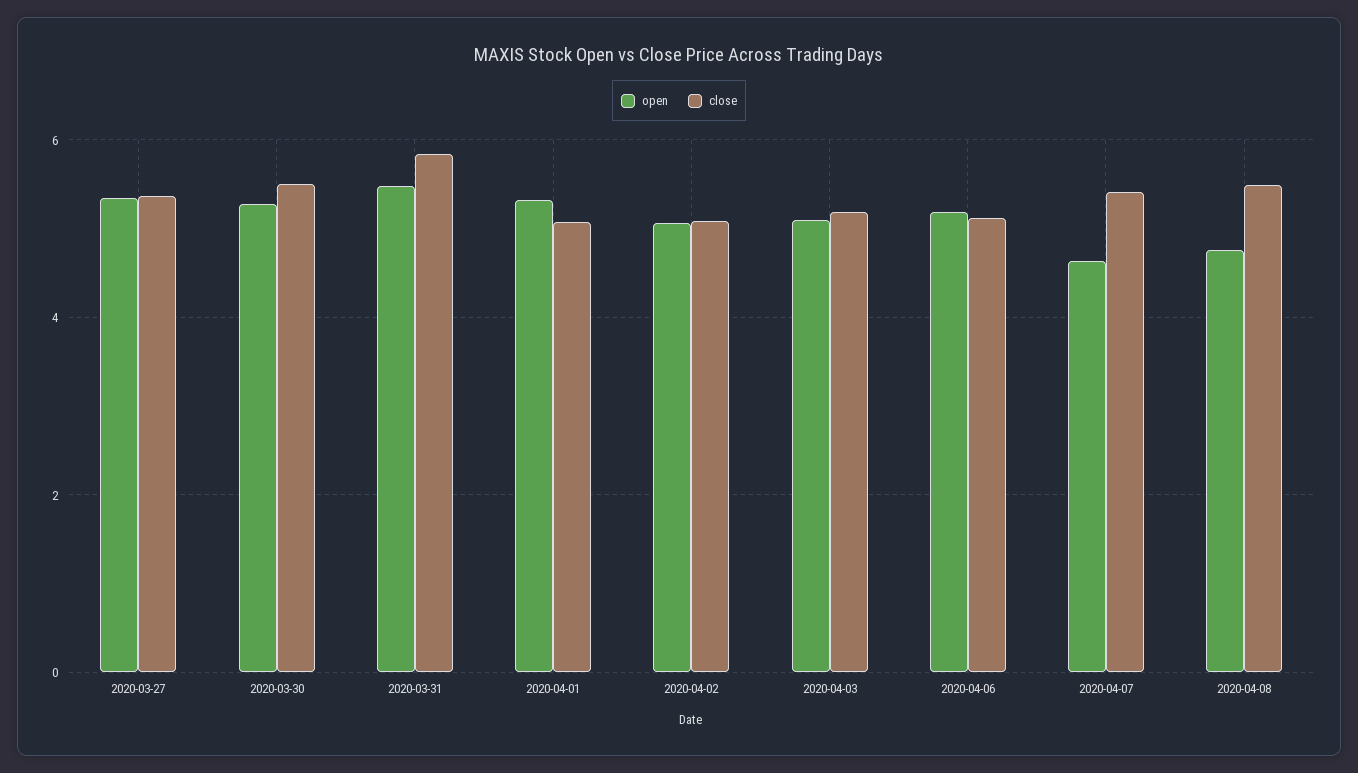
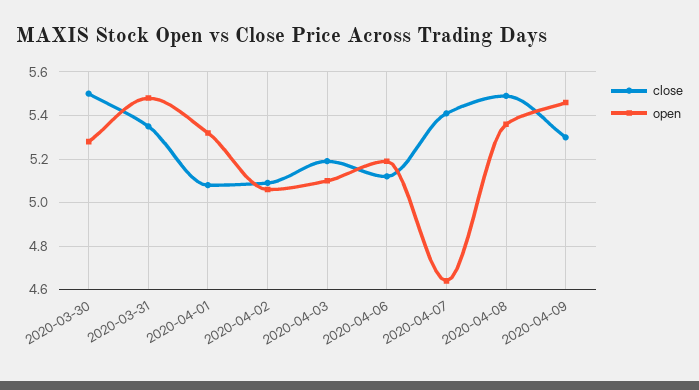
open, 2020-03-27: 5.4 -> none
close, 2020-03-27: 5.4 -> none
close, 2020-03-31: 5.8 -> 5.35
open, 2020-04-08: 4.8 -> 5.35
close, 2020-04-09: none -> 5.3
open, 2020-04-09: none -> 5.45

